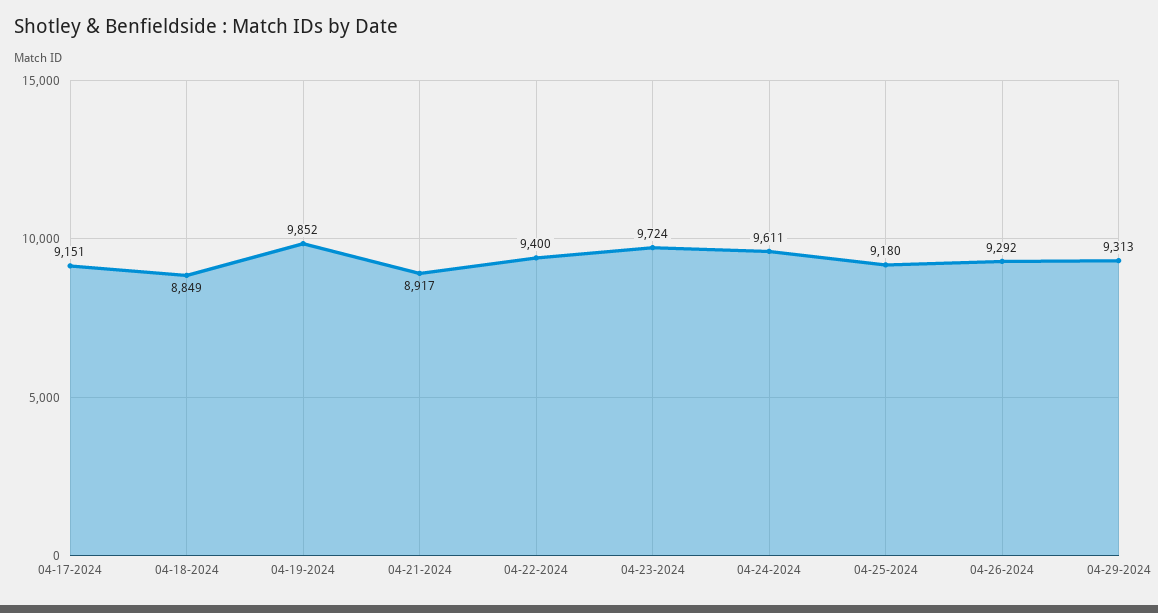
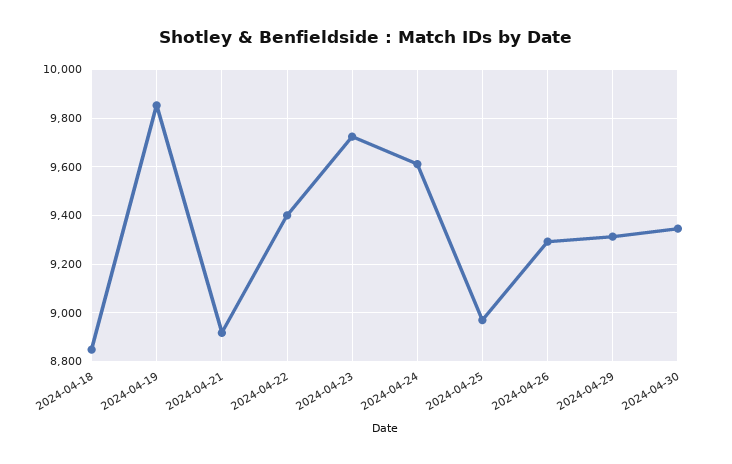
04-17-2024: 9151 -> none
04-25-2024: 9180 -> 8975
2024-04-30: none -> 9350

